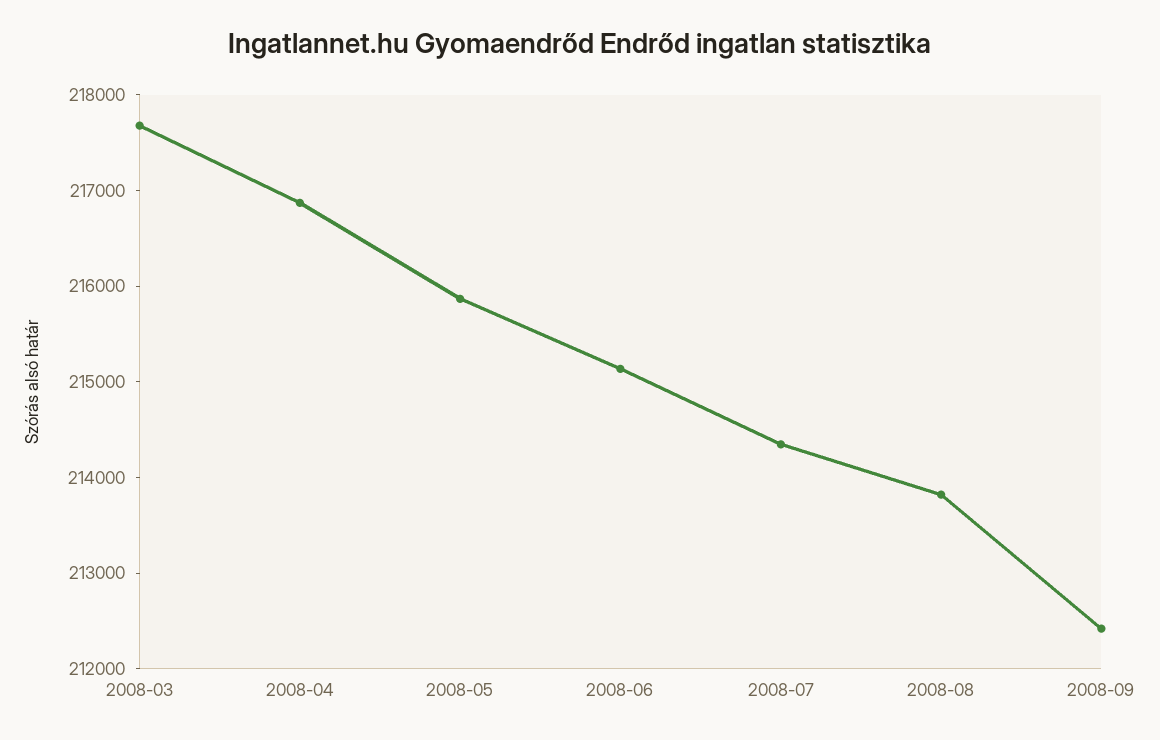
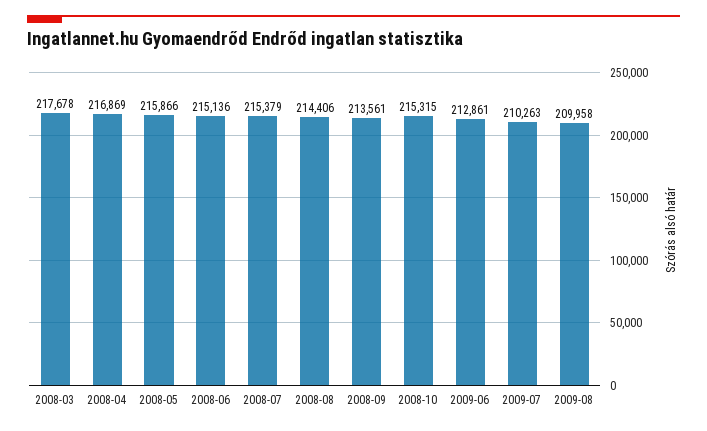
2008-07: 214400 -> 215379
2008-08: 213800 -> 214406
2008-09: 212400 -> 213561
2008-10: none -> 215315
2009-06: none -> 212861
2009-07: none -> 210263
2009-08: none -> 209958

